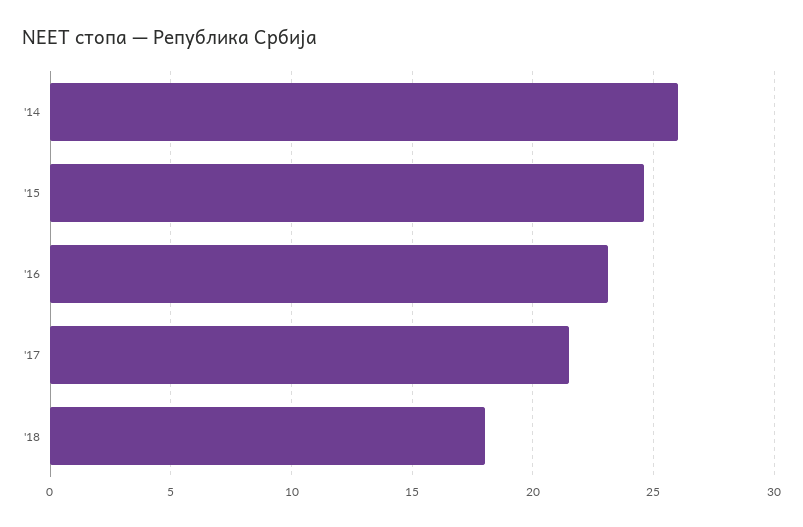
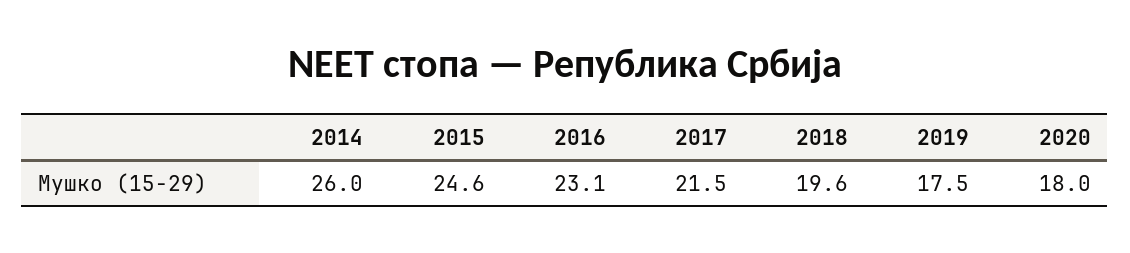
'18: 18 -> 19.6
2019: none -> 17.5
2020: none -> 18

